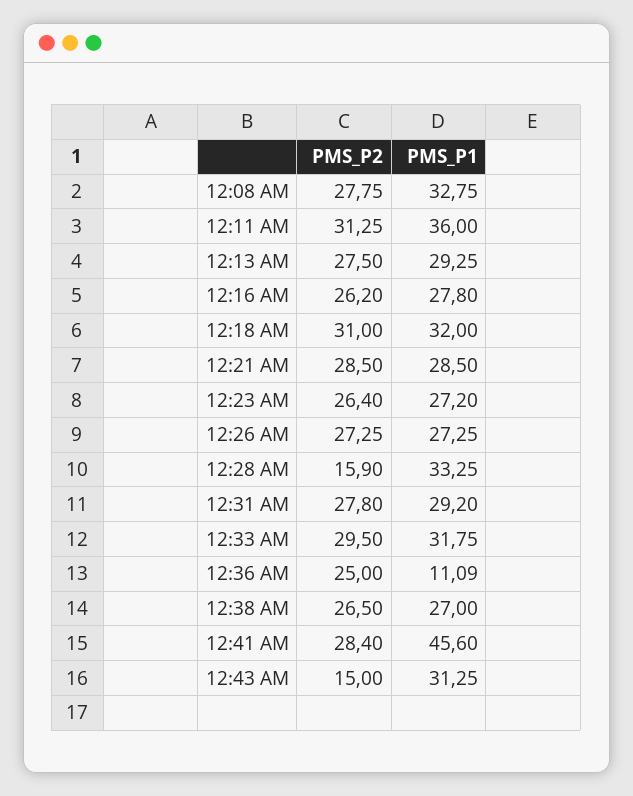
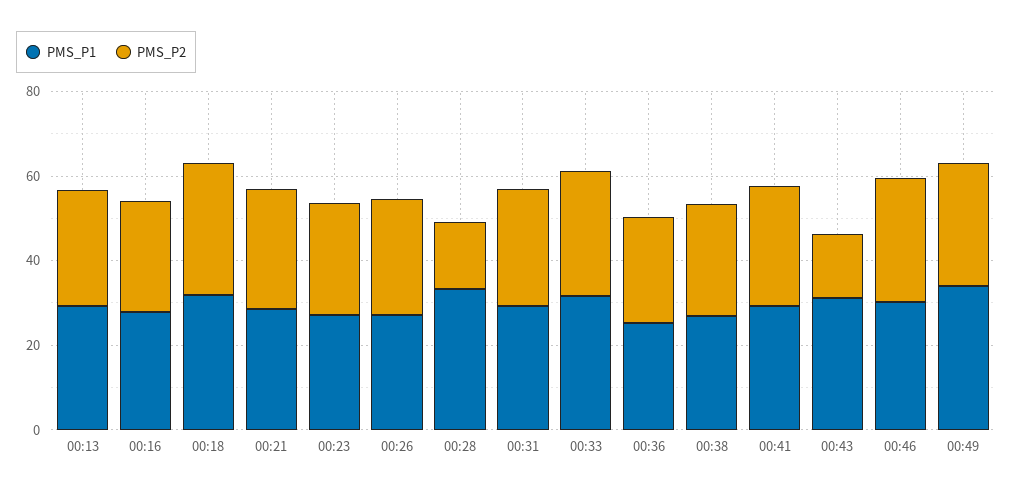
PMS_P2, 12:08 AM: 27.75 -> none
PMS_P1, 12:08 AM: 32.75 -> none
PMS_P2, 12:11 AM: 31.25 -> none
PMS_P1, 12:11 AM: 36 -> none
PMS_P1, 12:36 AM: 11.09 -> 25
PMS_P1, 12:41 AM: 45.6 -> 30
PMS_P1, 00:46: none -> 30
PMS_P2, 00:46: none -> 30
PMS_P1, 00:49: none -> 35
PMS_P2, 00:49: none -> 30

